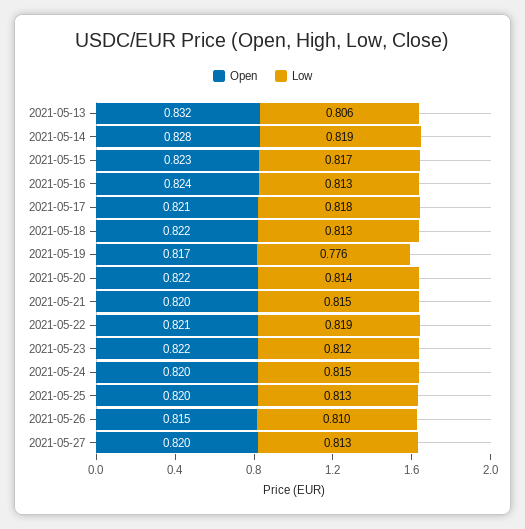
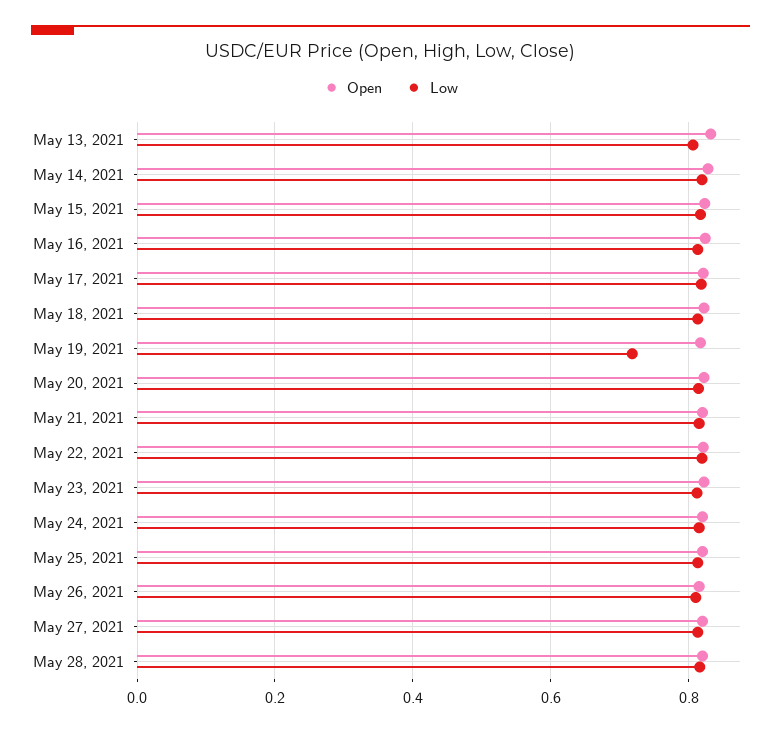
Low, 2021-05-19: 0.776 -> 0.72
Open, May 28, 2021: none -> 0.82
Low, May 28, 2021: none -> 0.82

